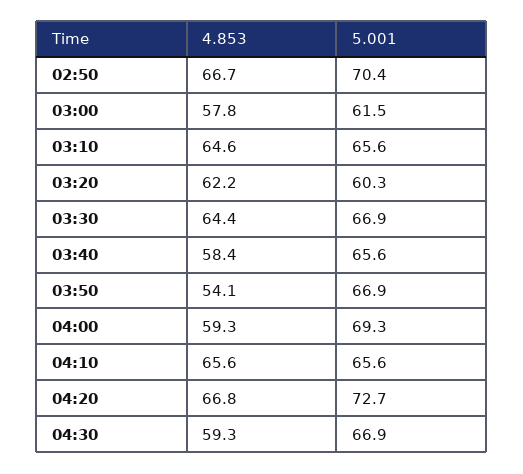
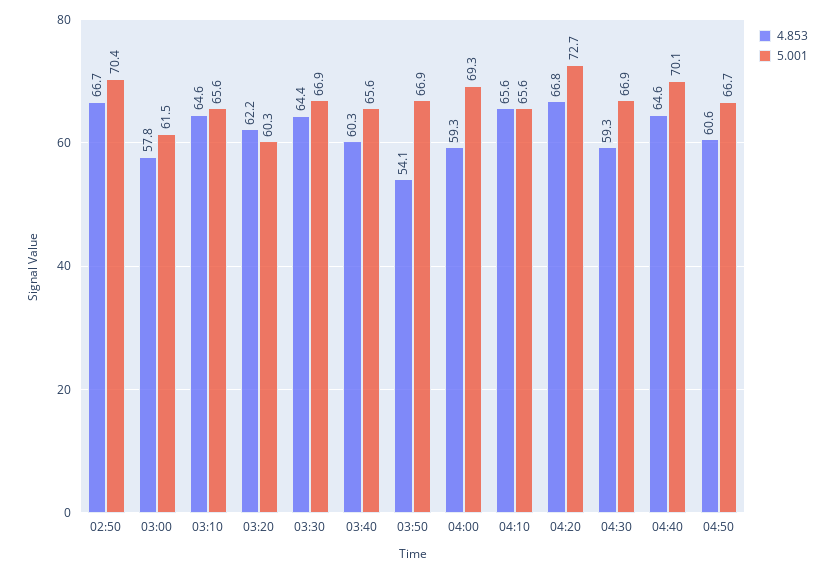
4.853, 03:40: 58.4 -> 60.3
4.853, 04:40: none -> 64.6
5.001, 04:40: none -> 70.1
4.853, 04:50: none -> 60.6
5.001, 04:50: none -> 66.7

